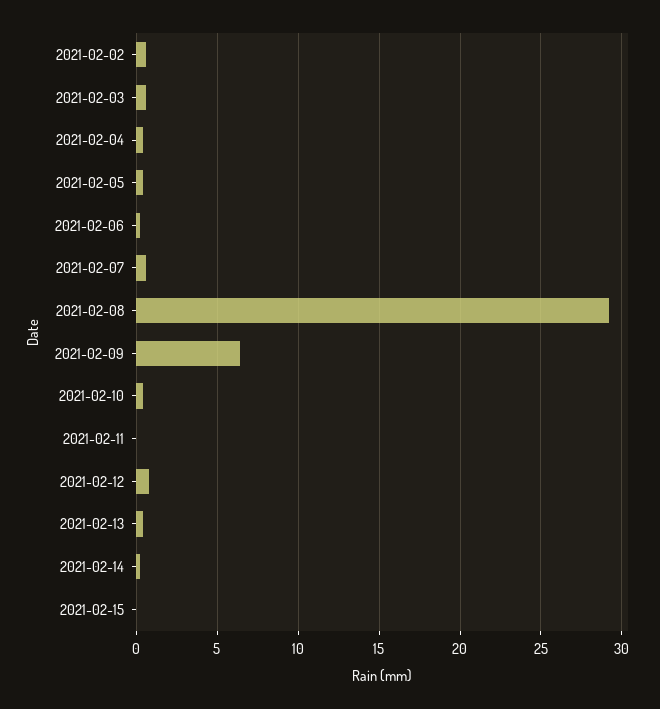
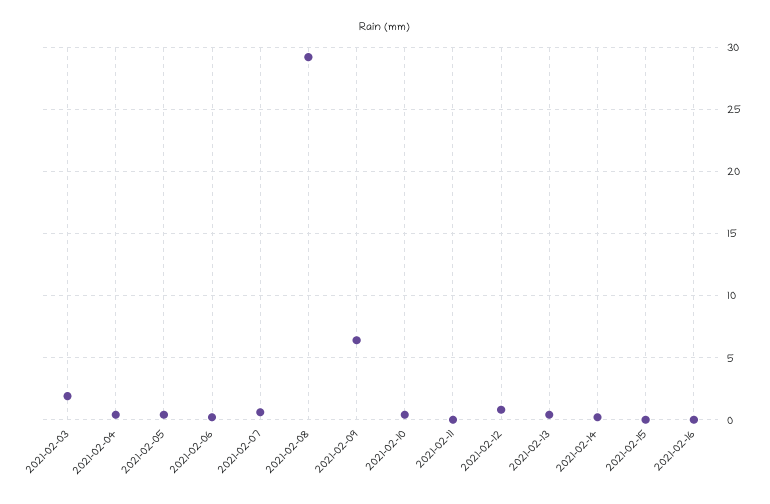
2021-02-02: 0.5 -> none
2021-02-03: 0.5 -> 2
2021-02-16: none -> 0

